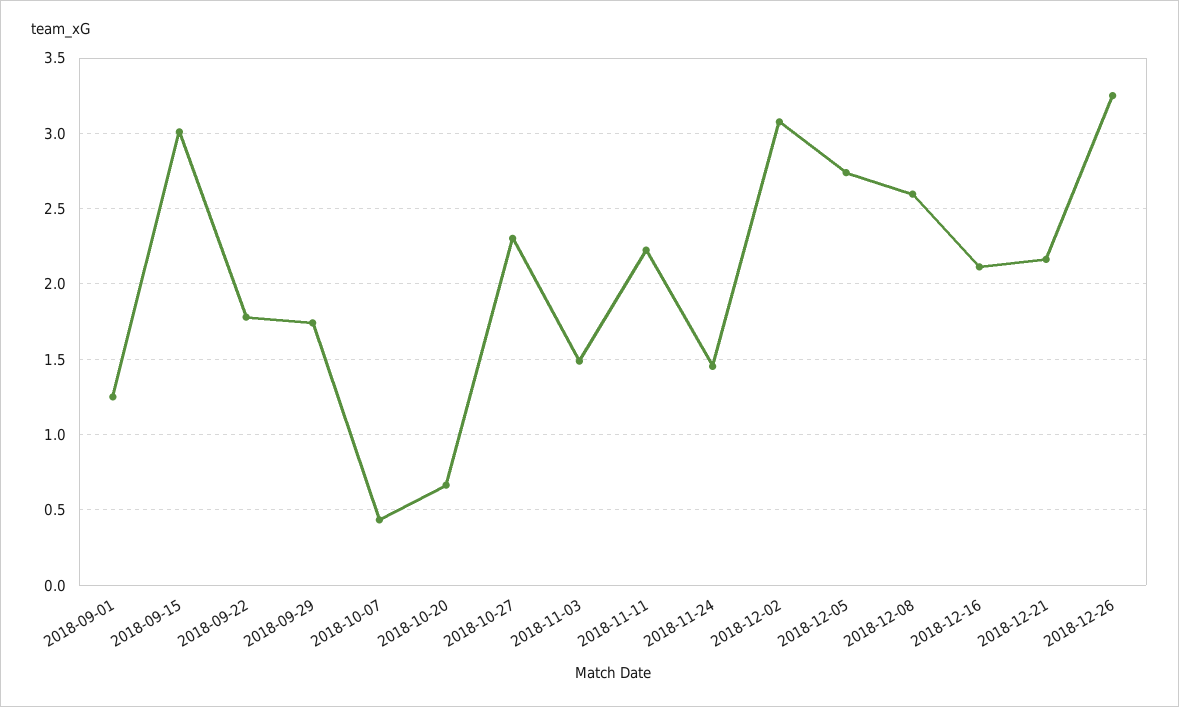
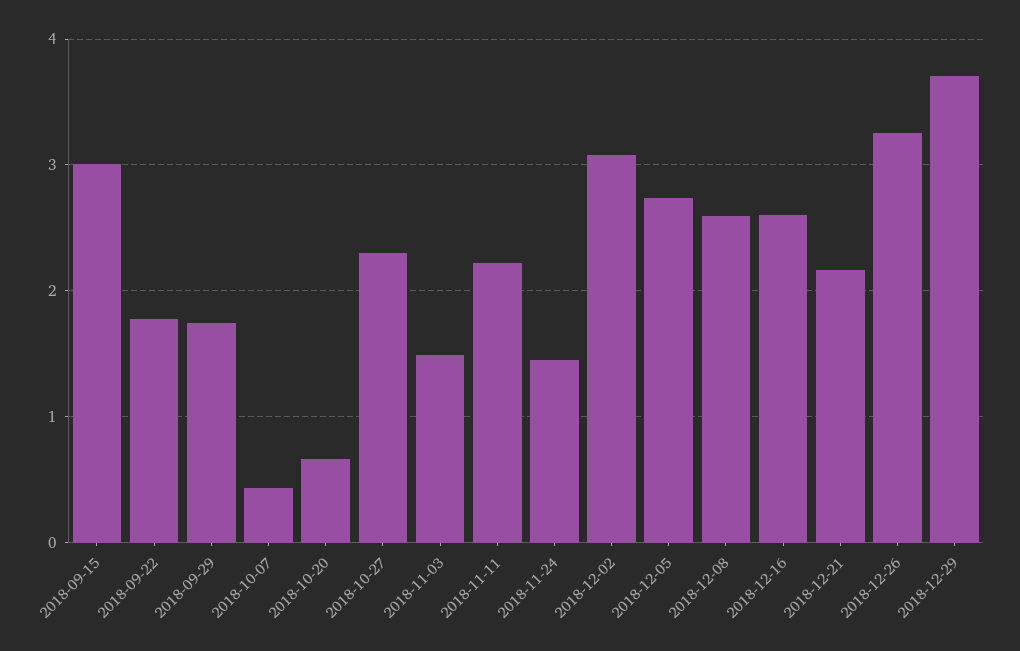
2018-09-01: 1.25 -> none
2018-12-16: 2.1 -> 2.6
2018-12-29: none -> 3.7

